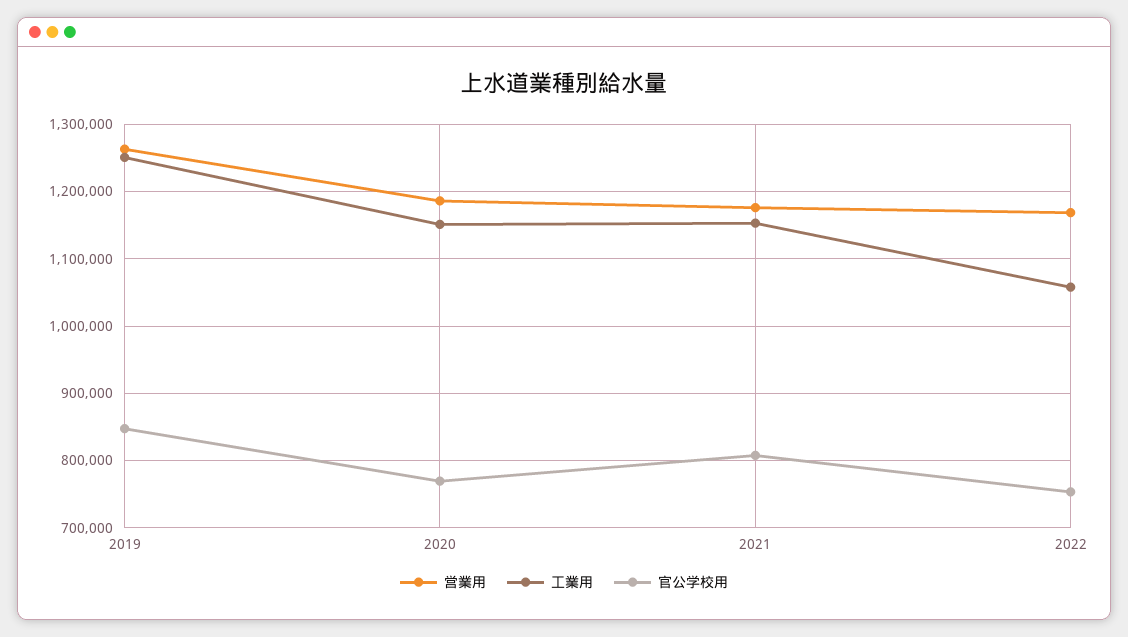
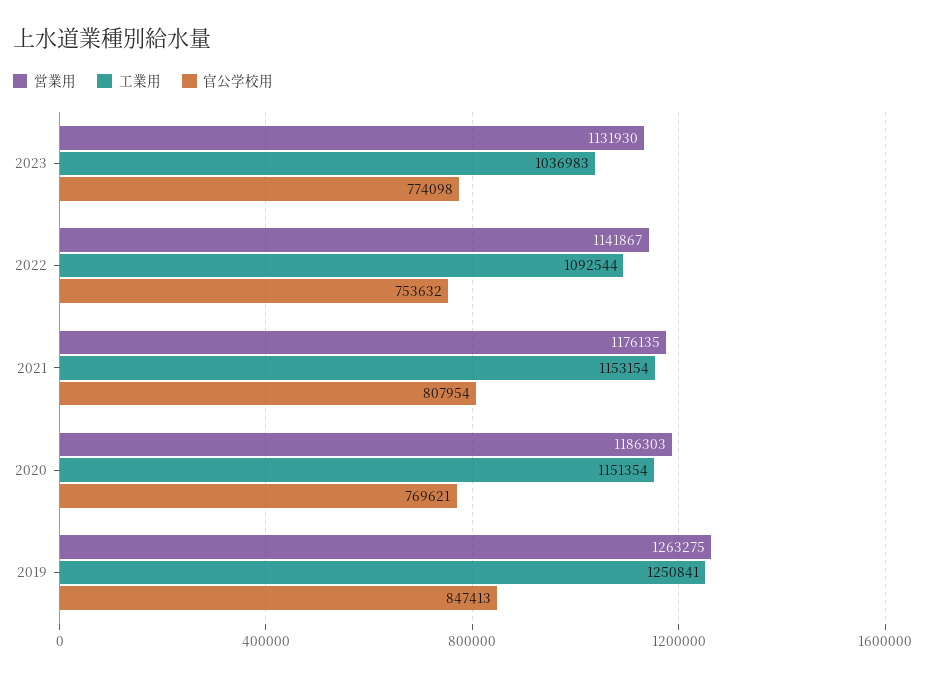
営業用, 2022: 1170000 -> 1141867
工業用, 2022: 1060000 -> 1092544
営業用, 2023: none -> 1131930
工業用, 2023: none -> 1036983
官公学校用, 2023: none -> 774098

